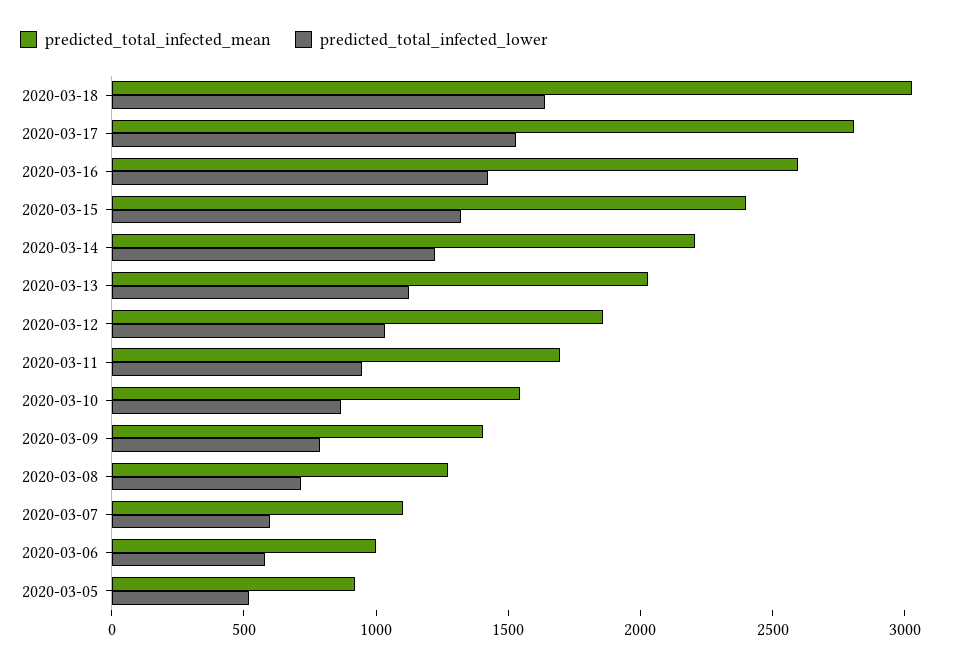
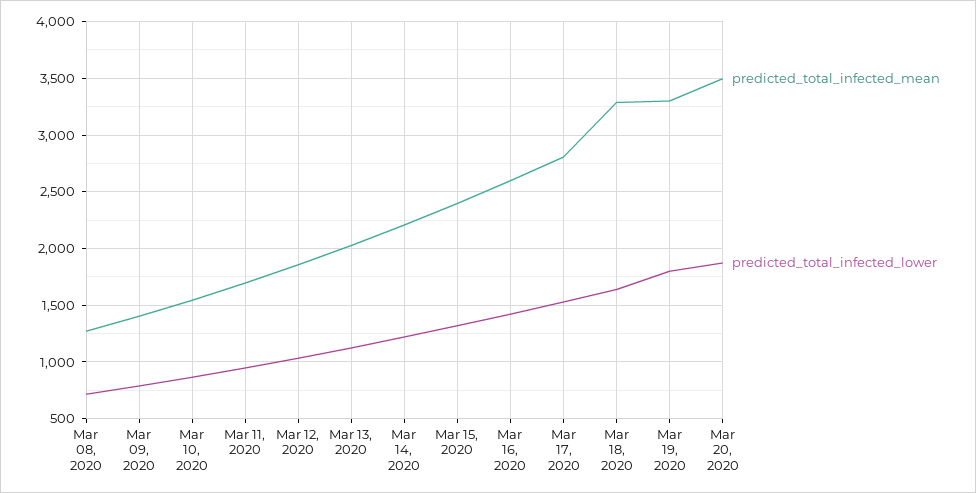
predicted_total_infected_mean, 2020-03-18: 3000 -> 3300
predicted_total_infected_mean, 2020-03-07: 1100 -> none
predicted_total_infected_lower, 2020-03-07: 600 -> none
predicted_total_infected_mean, 2020-03-06: 1000 -> none
predicted_total_infected_lower, 2020-03-06: 600 -> none
predicted_total_infected_mean, 2020-03-05: 900 -> none
predicted_total_infected_lower, 2020-03-05: 500 -> none
predicted_total_infected_mean, Mar 19, 2020: none -> 3300
predicted_total_infected_lower, Mar 19, 2020: none -> 1800
predicted_total_infected_mean, Mar 20, 2020: none -> 3500
predicted_total_infected_lower, Mar 20, 2020: none -> 1900

